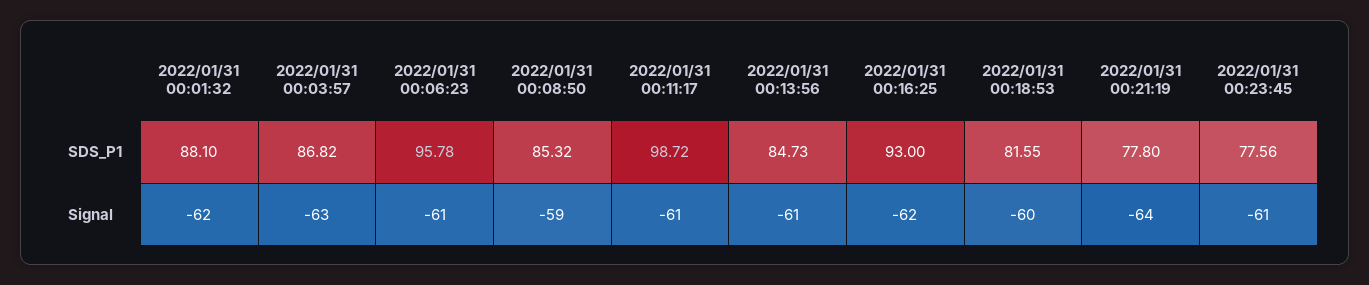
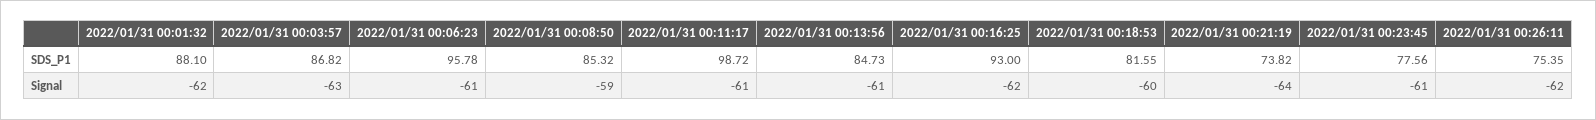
2022/01/31 00:21:19, SDS_P1: 77.8 -> 73.82
2022/01/31 00:26:11, SDS_P1: none -> 75.35
2022/01/31 00:26:11, Signal: none -> -62

